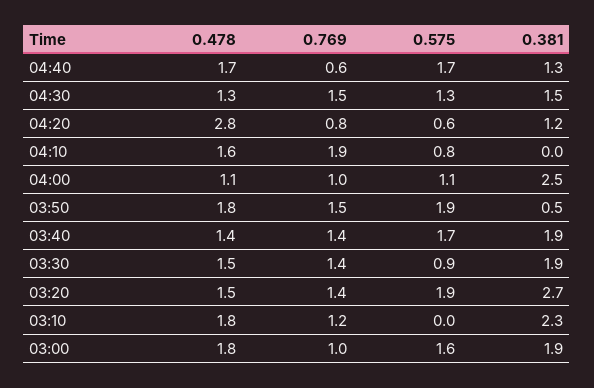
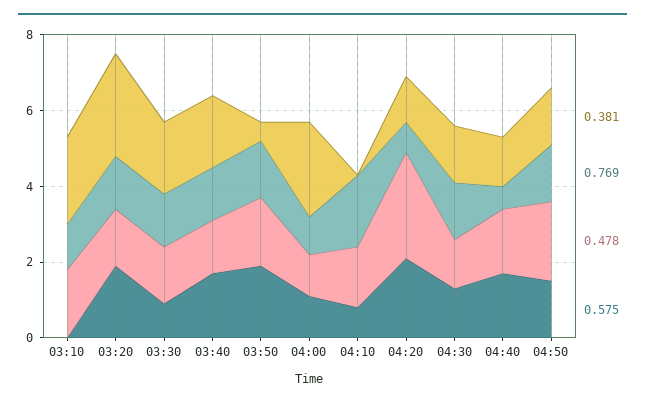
0.575, 04:20: 0.6 -> 2
0.478, 03:00: 1.8 -> none
0.769, 03:00: 1 -> none
0.575, 03:00: 1.6 -> none
0.381, 03:00: 1.9 -> none
0.381, 04:50: none -> 1.5
0.769, 04:50: none -> 1.5
0.478, 04:50: none -> 2
0.575, 04:50: none -> 1.5

